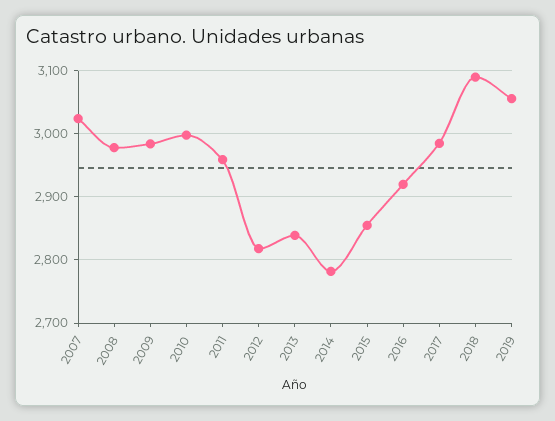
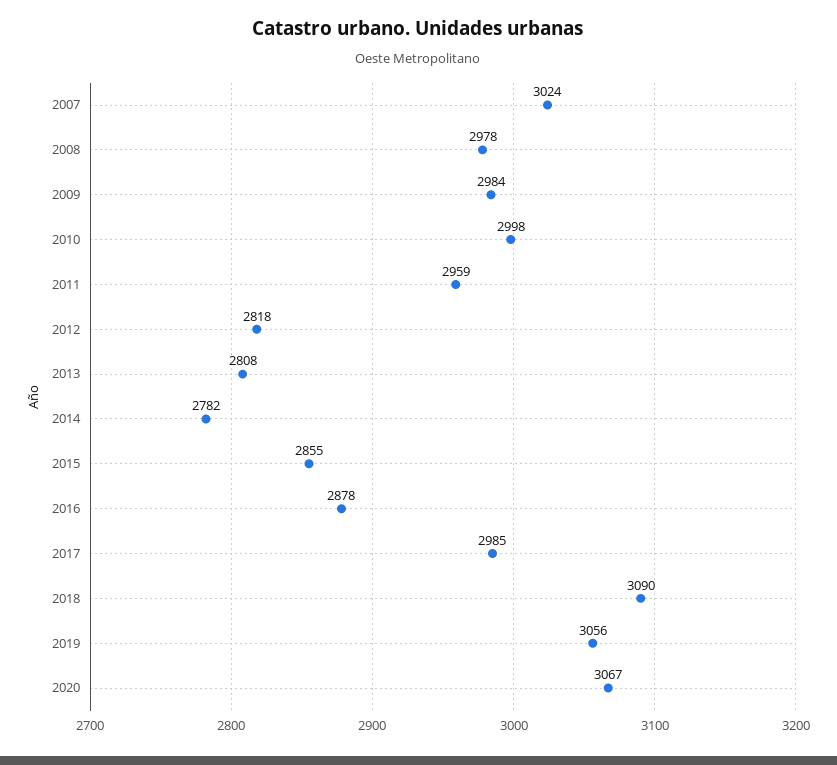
2013: 2840 -> 2808
2016: 2920 -> 2878
2020: none -> 3067

